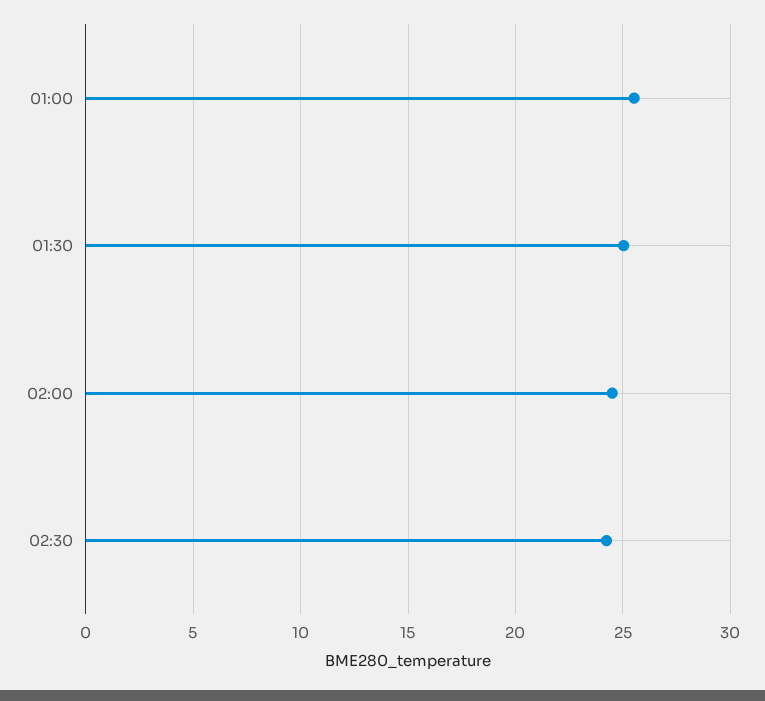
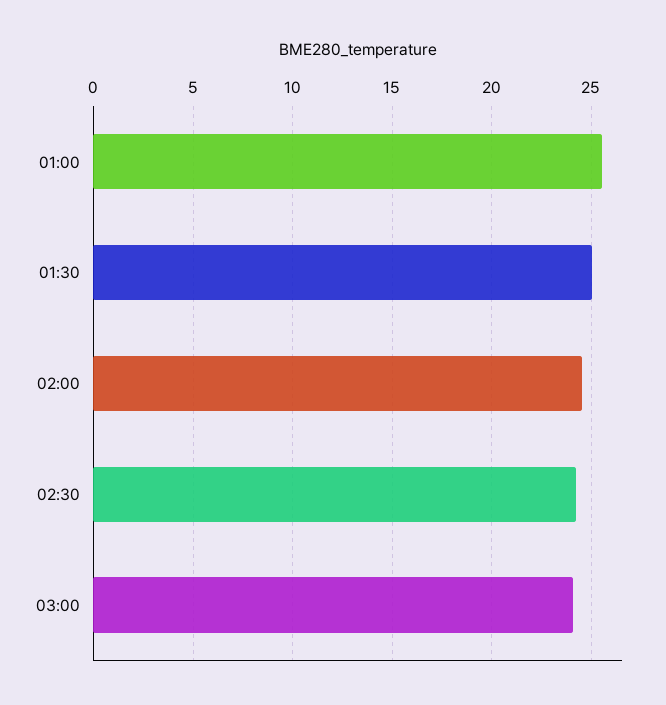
03:00: none -> 24

